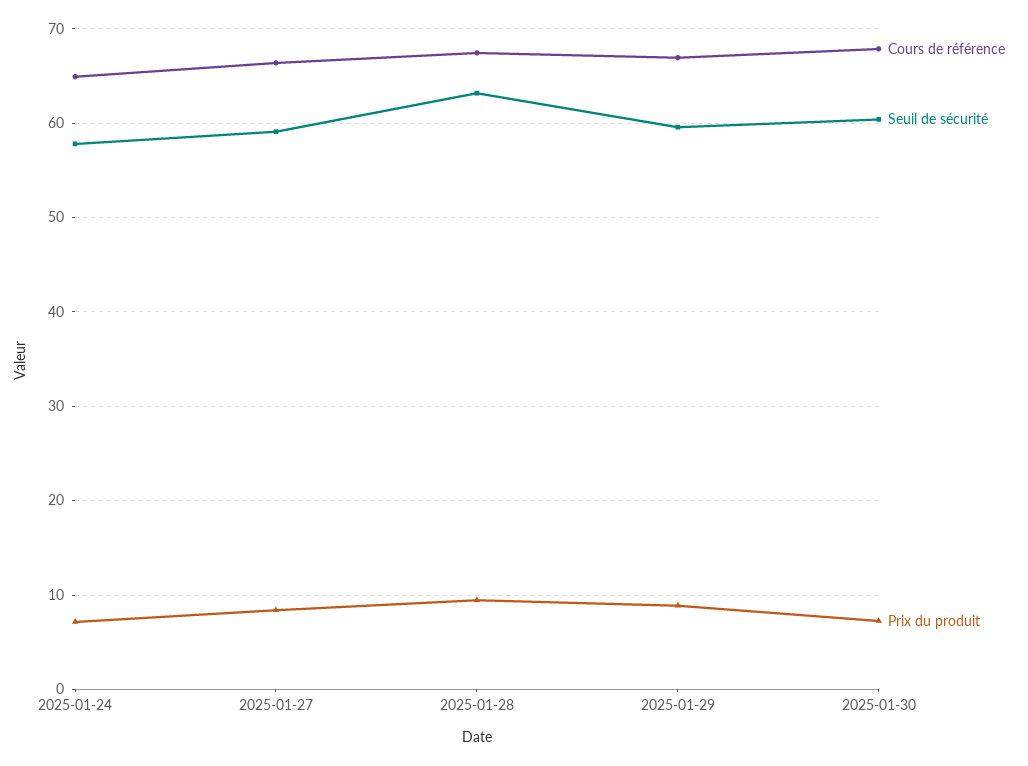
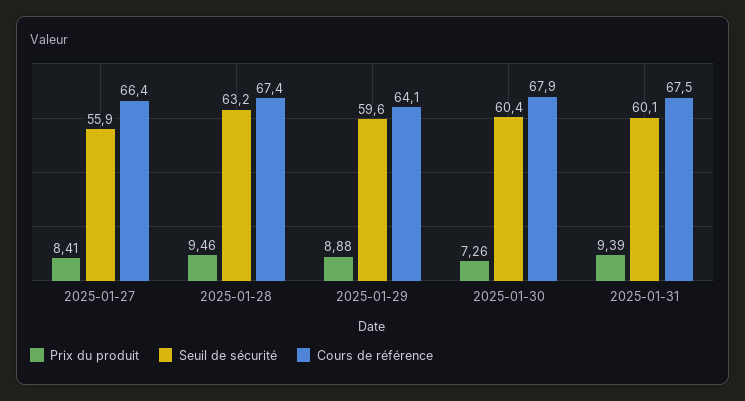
Cours de référence, 2025-01-24: 65 -> none
Seuil de sécurité, 2025-01-24: 58 -> none
Prix du produit, 2025-01-24: 7 -> none
Seuil de sécurité, 2025-01-27: 59 -> 55.9
Cours de référence, 2025-01-29: 67 -> 64.1
Prix du produit, 2025-01-31: none -> 9.39
Seuil de sécurité, 2025-01-31: none -> 60.1
Cours de référence, 2025-01-31: none -> 67.5

